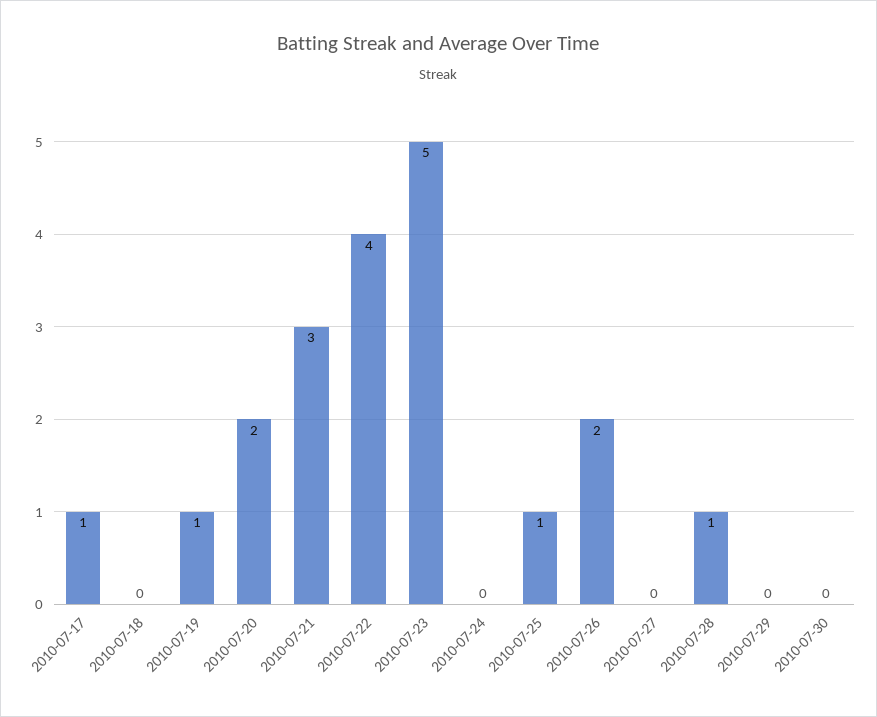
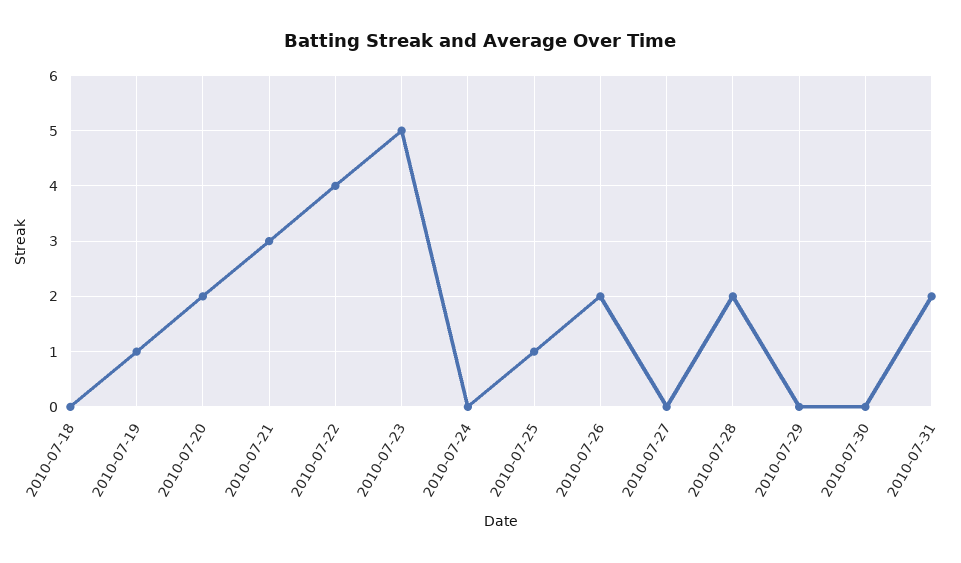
2010-07-17: 1 -> none
2010-07-28: 1 -> 2
2010-07-31: none -> 2

